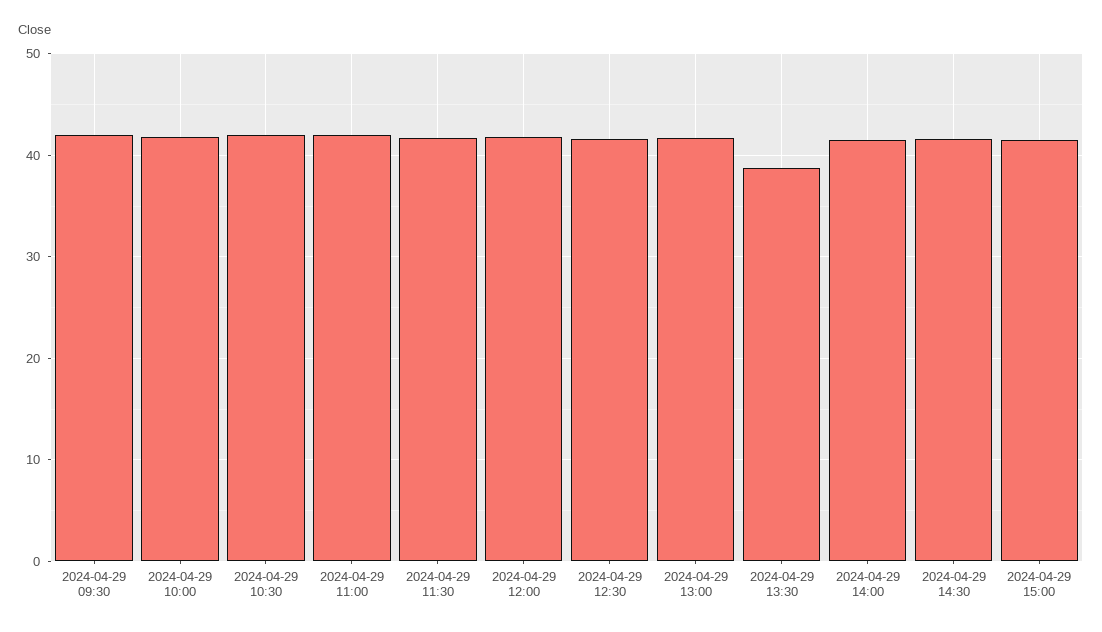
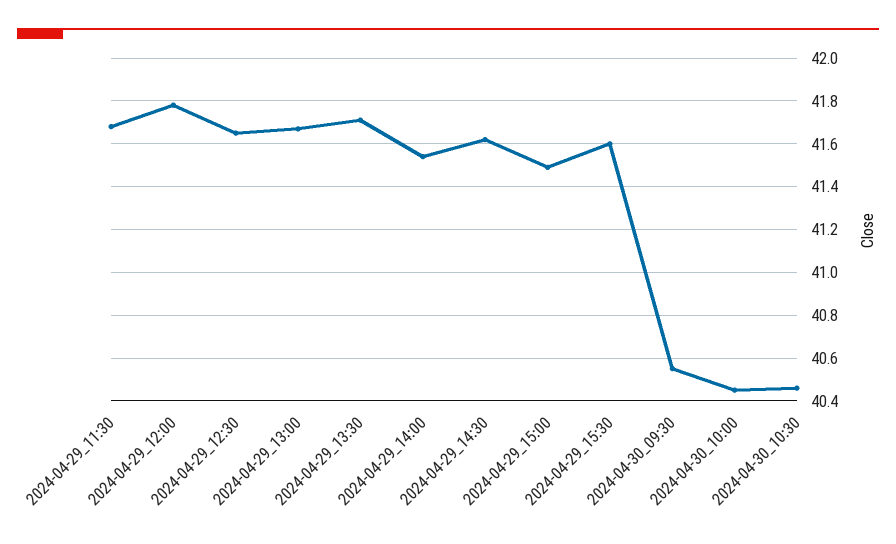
2024-04-29 09:30: 42 -> none
2024-04-29 10:00: 42 -> none
2024-04-29 10:30: 42 -> none
2024-04-29 11:00: 42 -> none
2024-04-29 13:30: 39 -> 41.7
2024-04-29_15:30: none -> 41.6
2024-04-30_09:30: none -> 40.55
2024-04-30_10:00: none -> 40.45
2024-04-30_10:30: none -> 40.45

